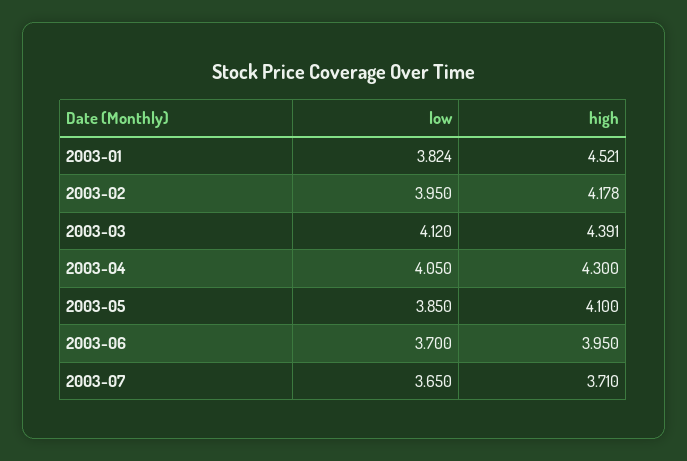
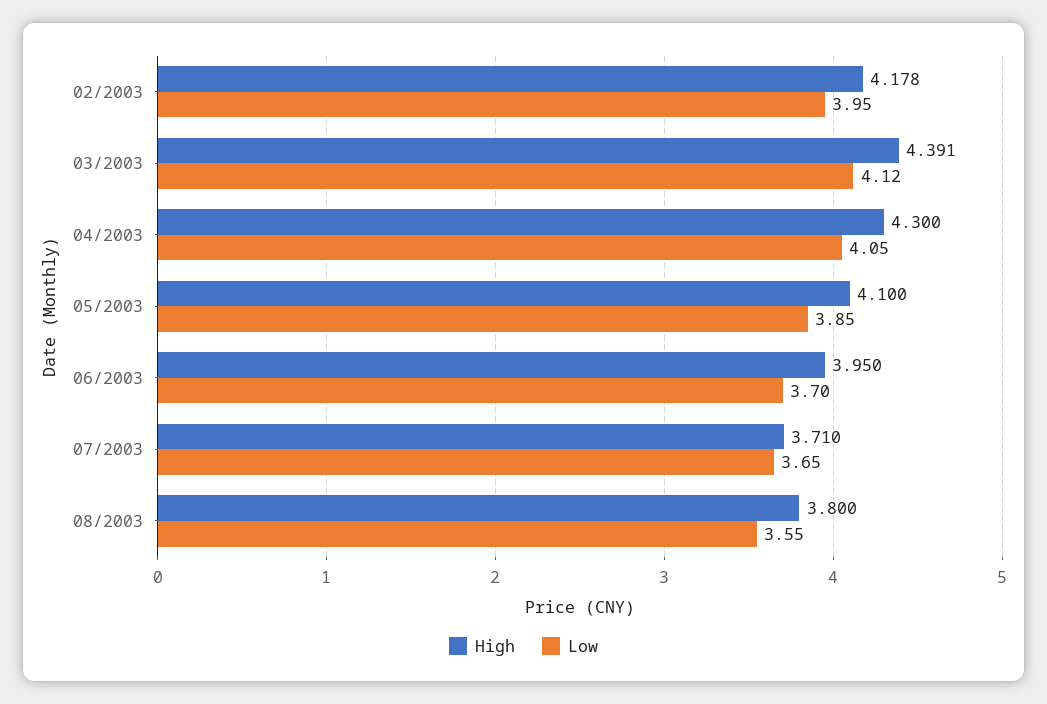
low, 2003-01: 3.824 -> none
high, 2003-01: 4.521 -> none
high, 08/2003: none -> 3.8
low, 08/2003: none -> 3.55

